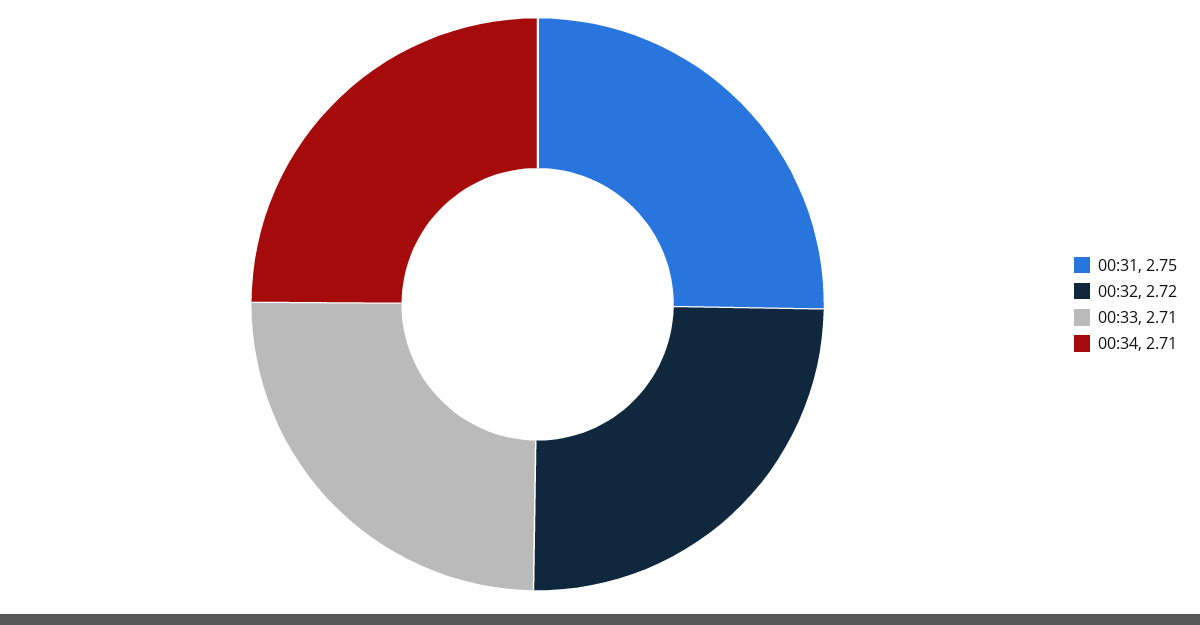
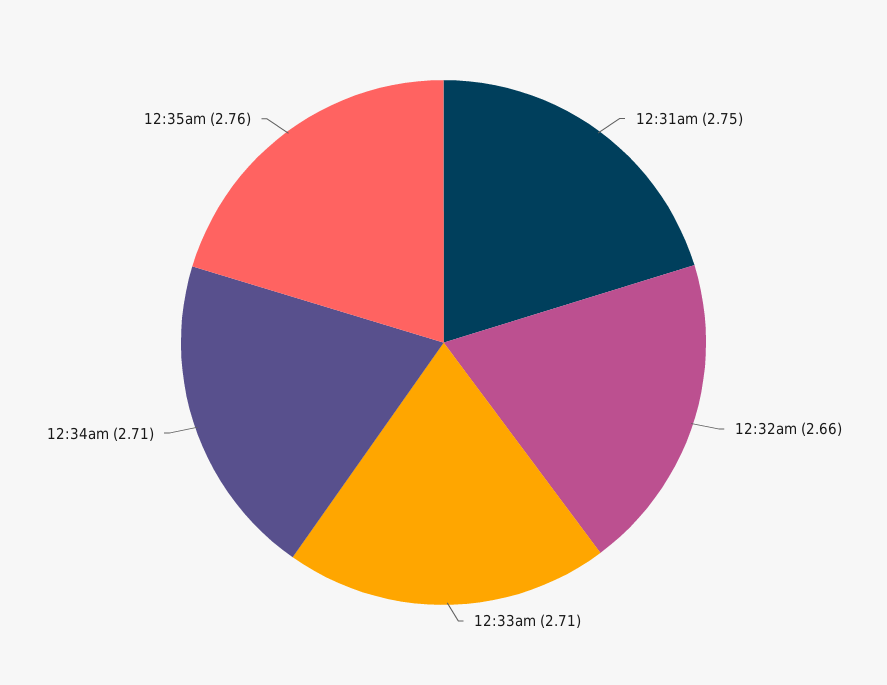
00:32: 2.72 -> 2.66
12:35am: none -> 2.76

